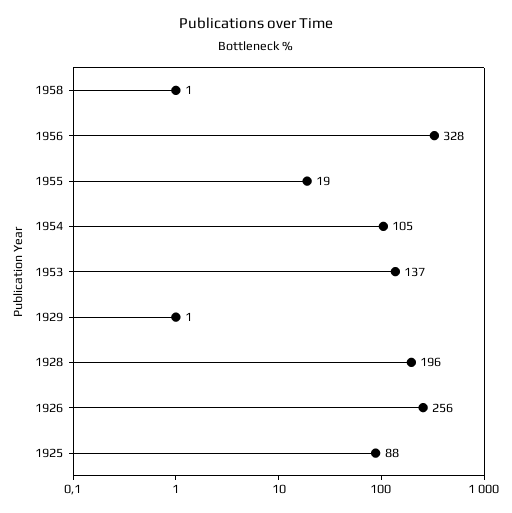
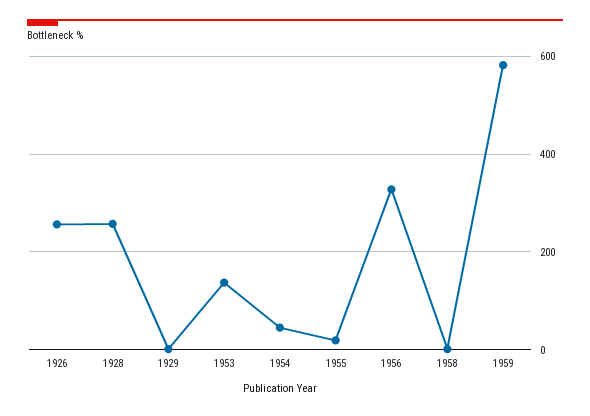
1954: 105 -> 40
1928: 196 -> 260
1925: 88 -> none
1959: none -> 580

